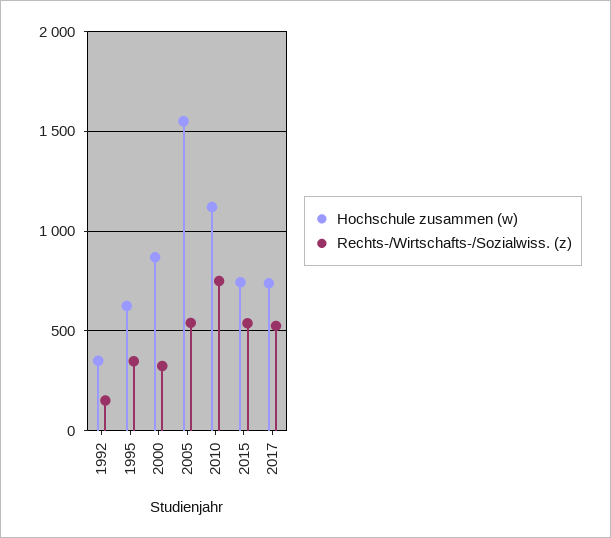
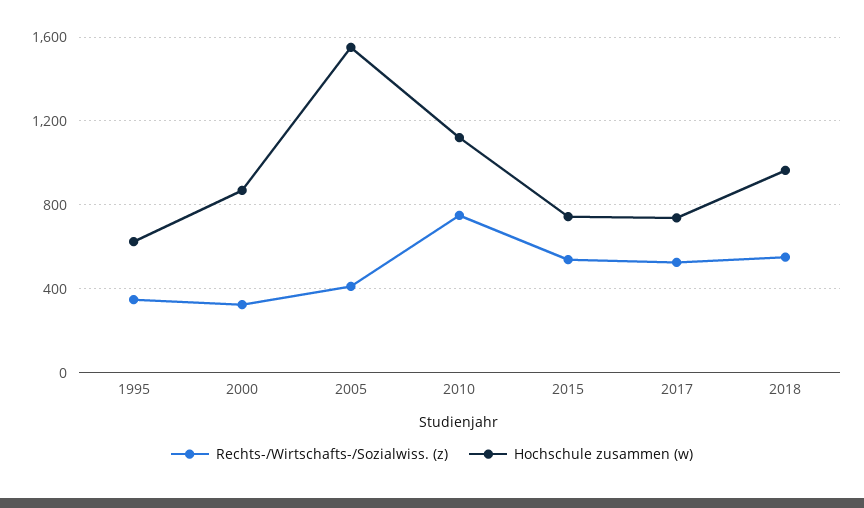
Hochschule zusammen (w), 1992: 350 -> none
Rechts-/Wirtschafts-/Sozialwiss. (z), 1992: 150 -> none
Rechts-/Wirtschafts-/Sozialwiss. (z), 2005: 550 -> 400
Rechts-/Wirtschafts-/Sozialwiss. (z), 2018: none -> 550
Hochschule zusammen (w), 2018: none -> 950

